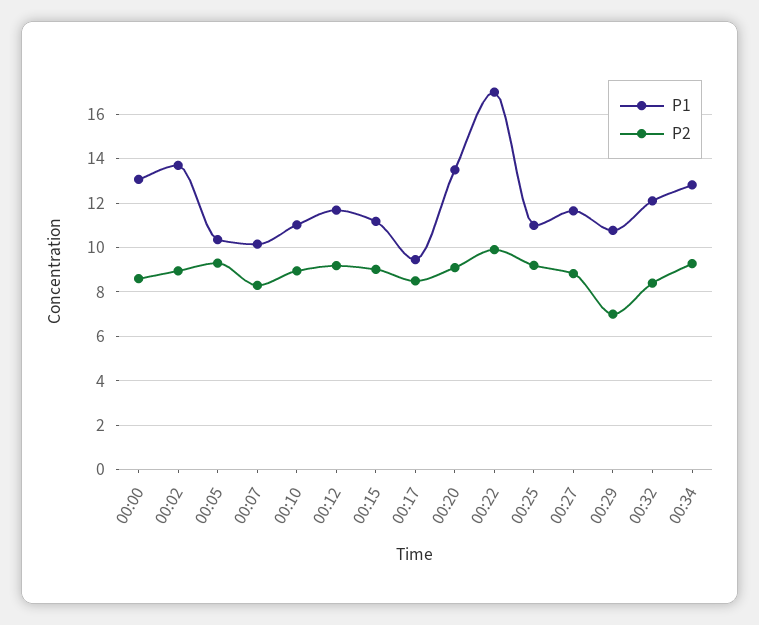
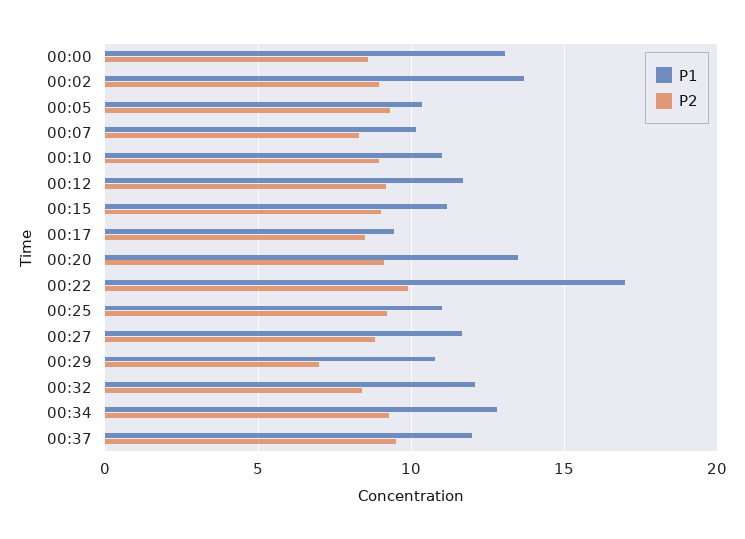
P1, 00:37: none -> 12
P2, 00:37: none -> 9.5

